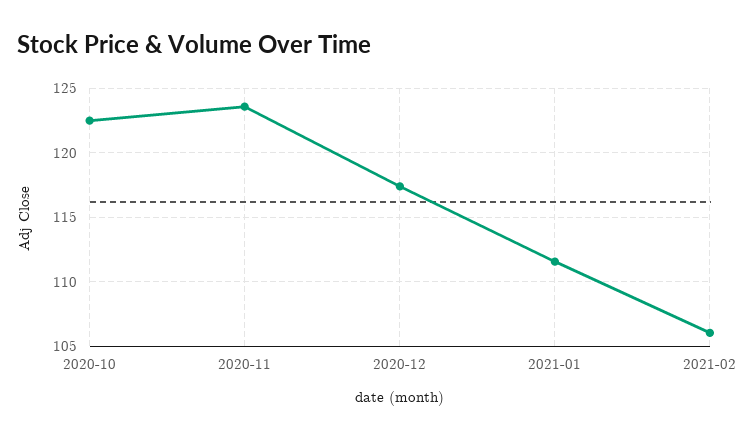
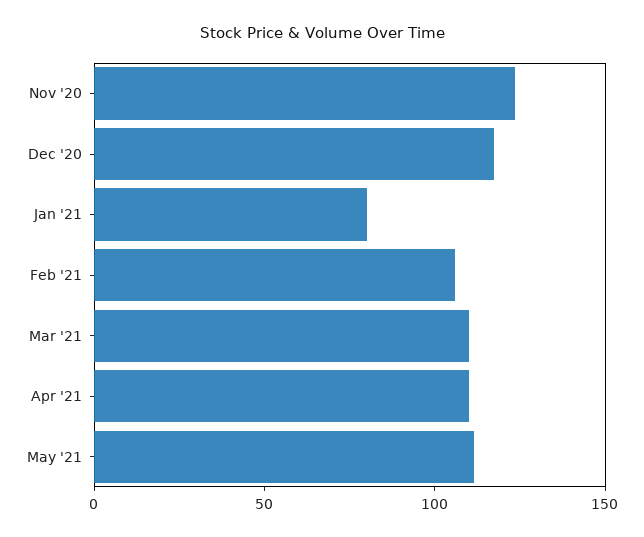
2020-10: 122.5 -> none
2021-01: 111.5 -> 80
Mar '21: none -> 110
Apr '21: none -> 110
May '21: none -> 110

